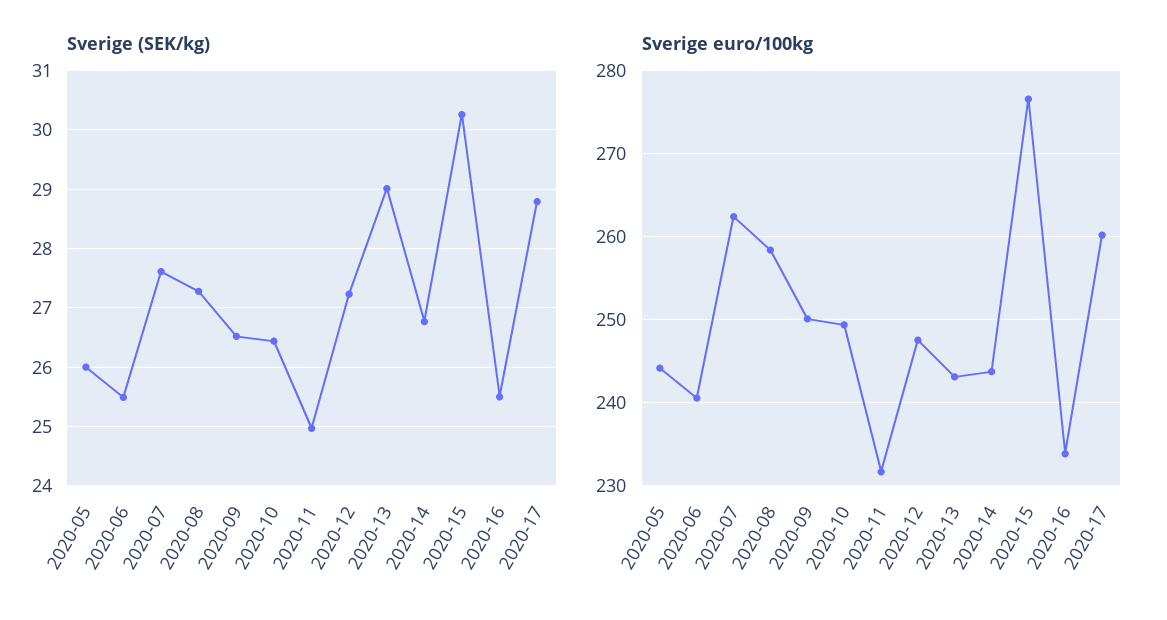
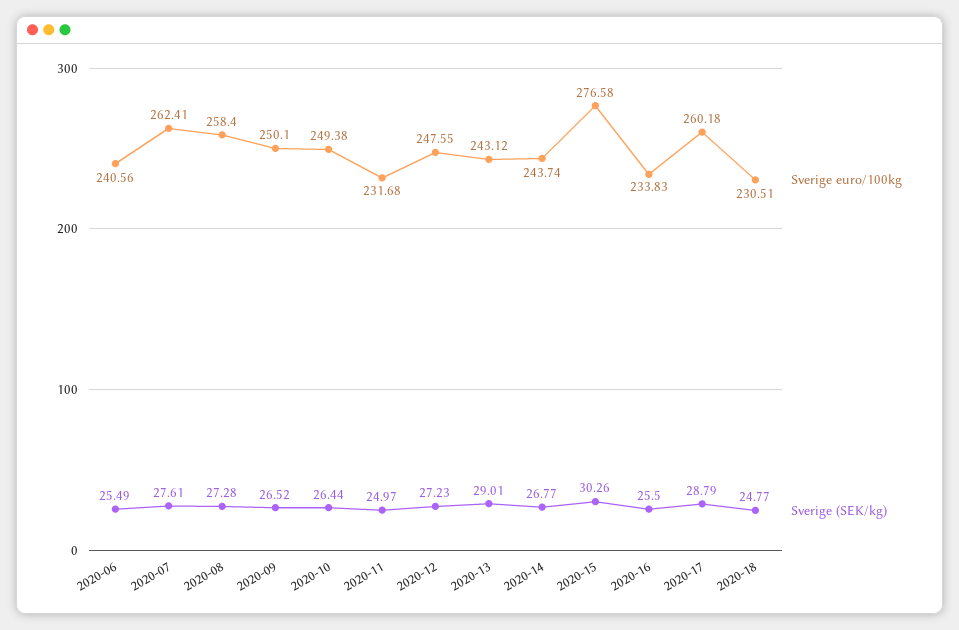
Sverige (SEK/kg), 2020-05: 26 -> none
Sverige euro/100kg, 2020-05: 244 -> none
Sverige euro/100kg, 2020-18: none -> 230.51
Sverige (SEK/kg), 2020-18: none -> 24.77

